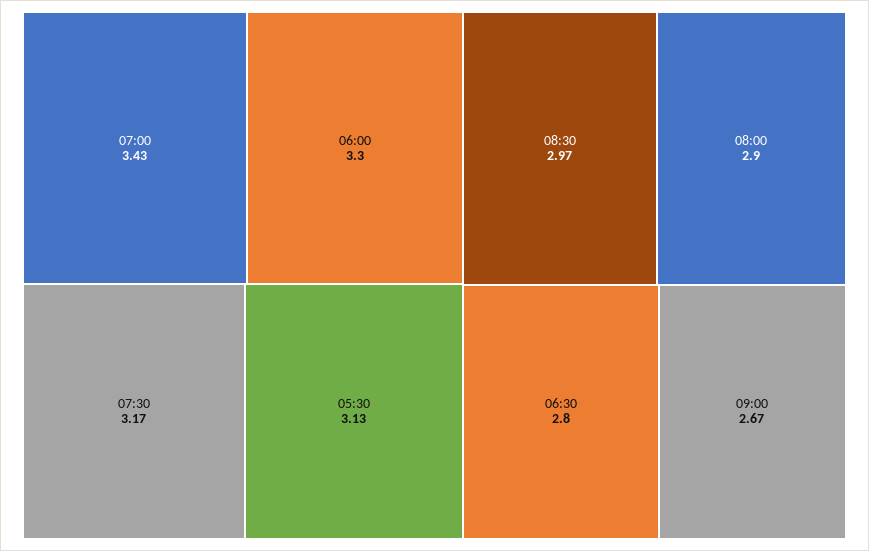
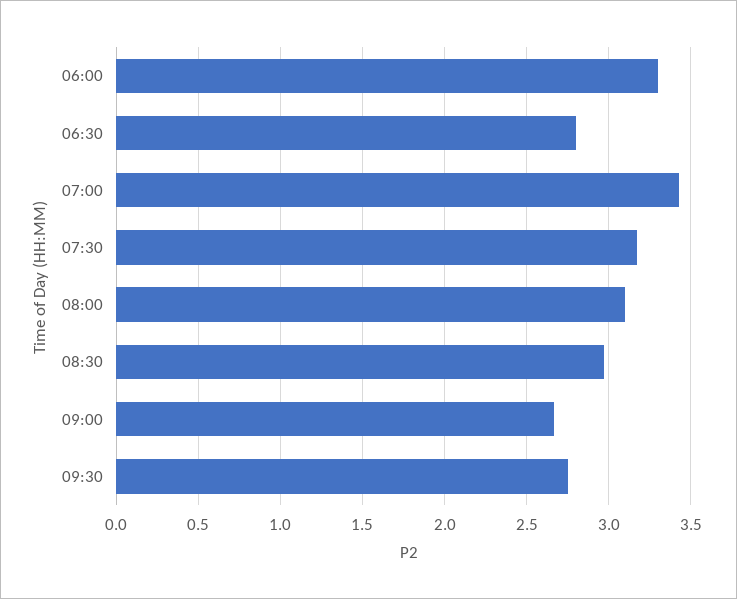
05:30: 3.13 -> none
08:00: 2.9 -> 3.1
09:30: none -> 2.75

